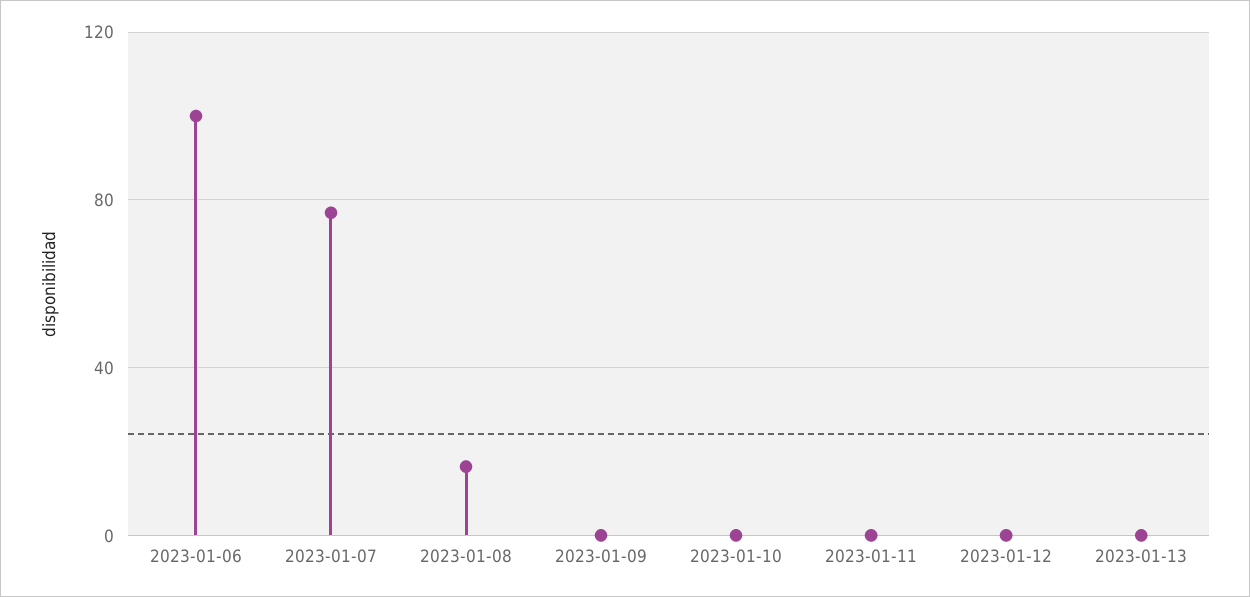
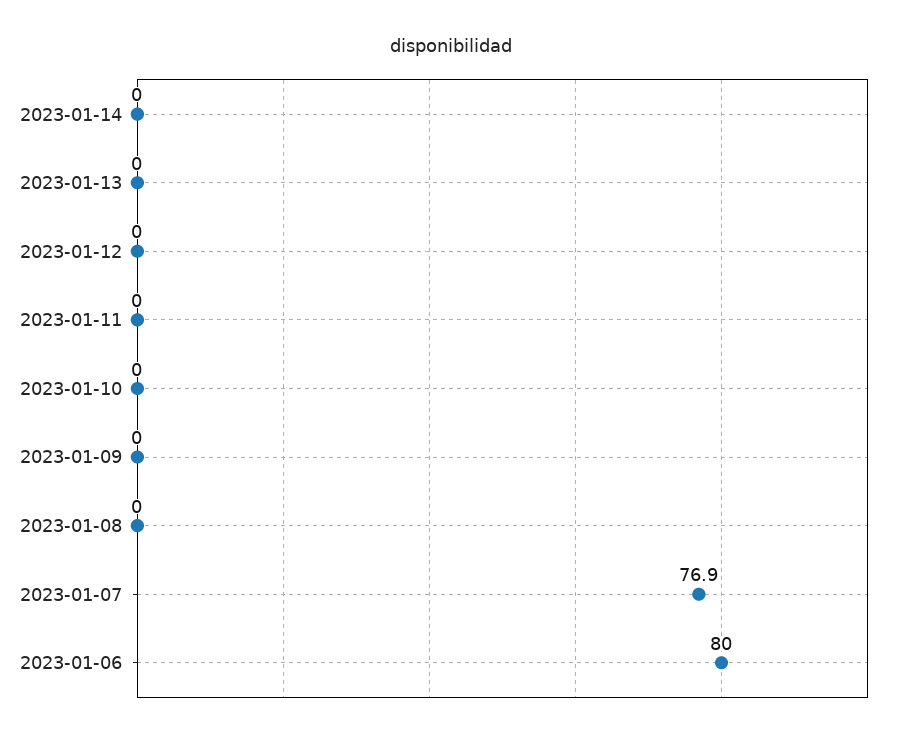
2023-01-06: 100 -> 80
2023-01-08: 15 -> 0
2023-01-14: none -> 0

